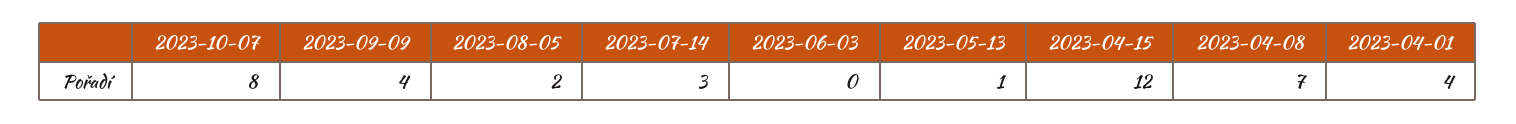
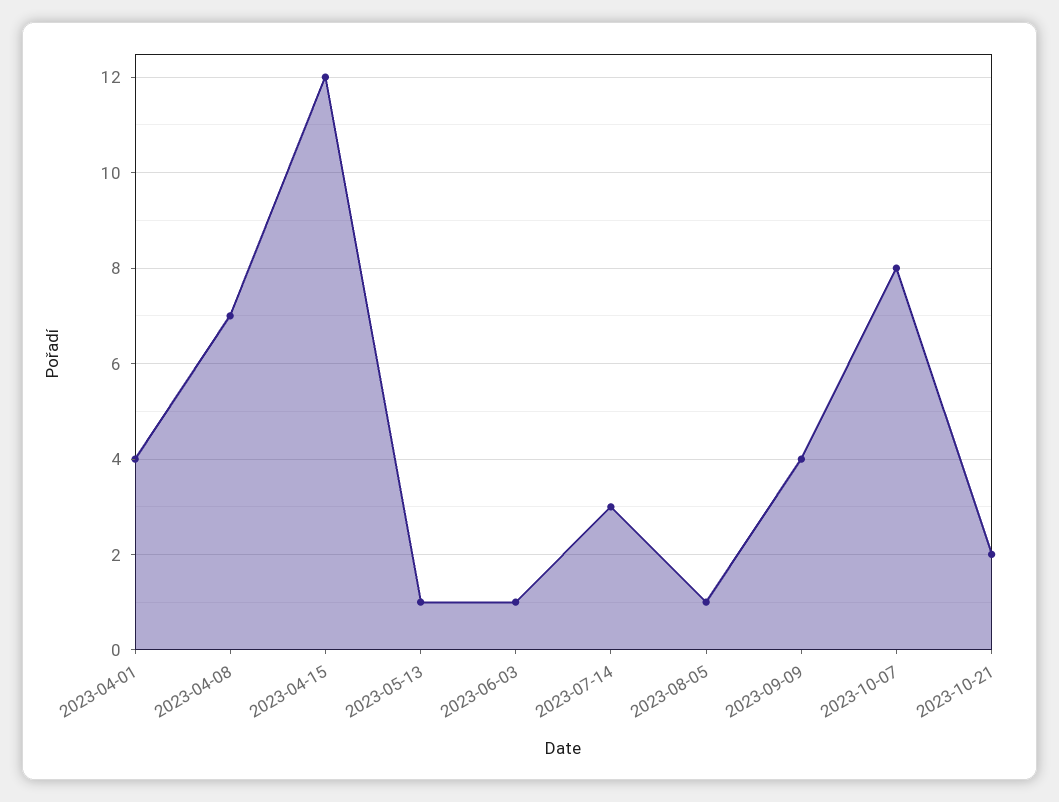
2023-08-05: 2 -> 1
2023-06-03: 0 -> 1
2023-10-21: none -> 2

